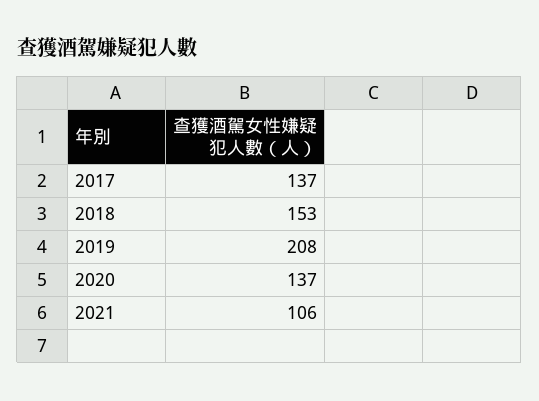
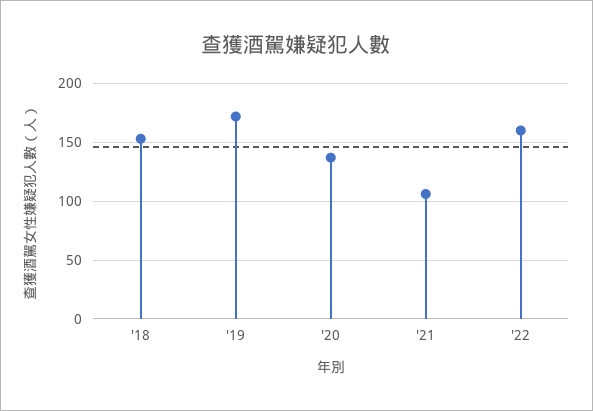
2017: 137 -> none
2019: 208 -> 170
'22: none -> 160

